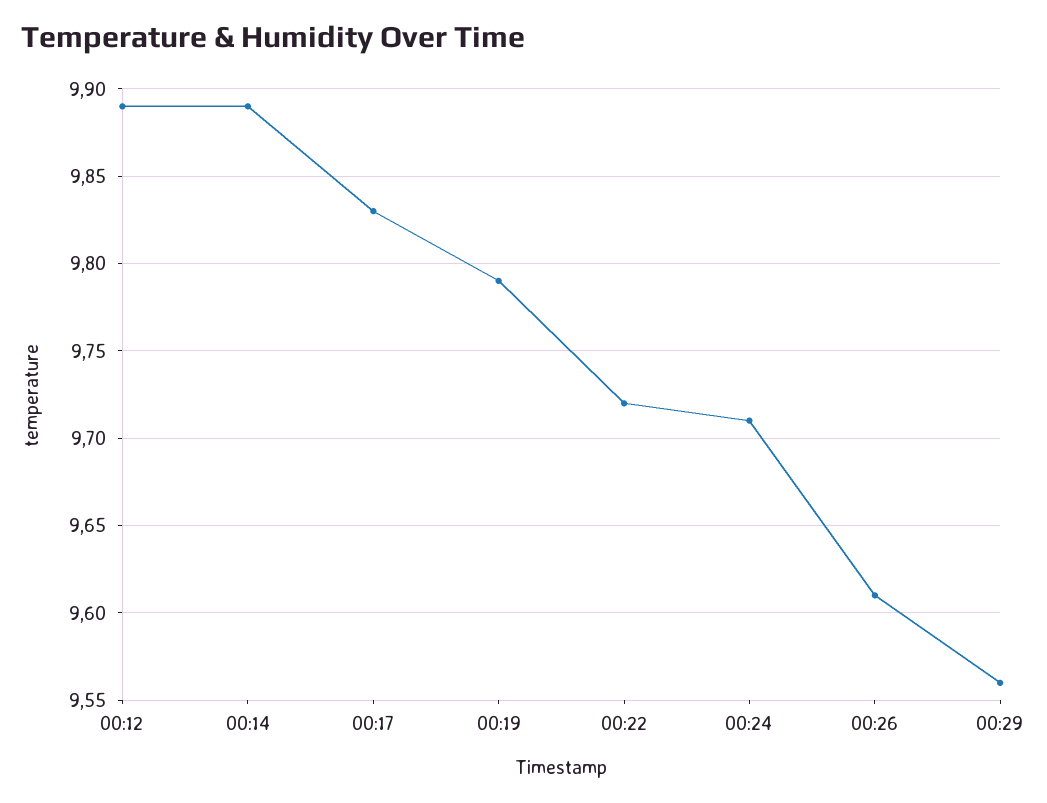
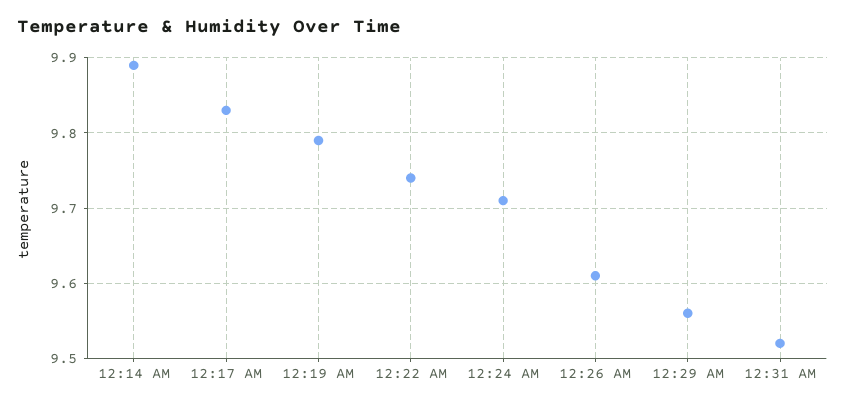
00:12: 9.89 -> none
00:22: 9.72 -> 9.74
12:31 AM: none -> 9.52

